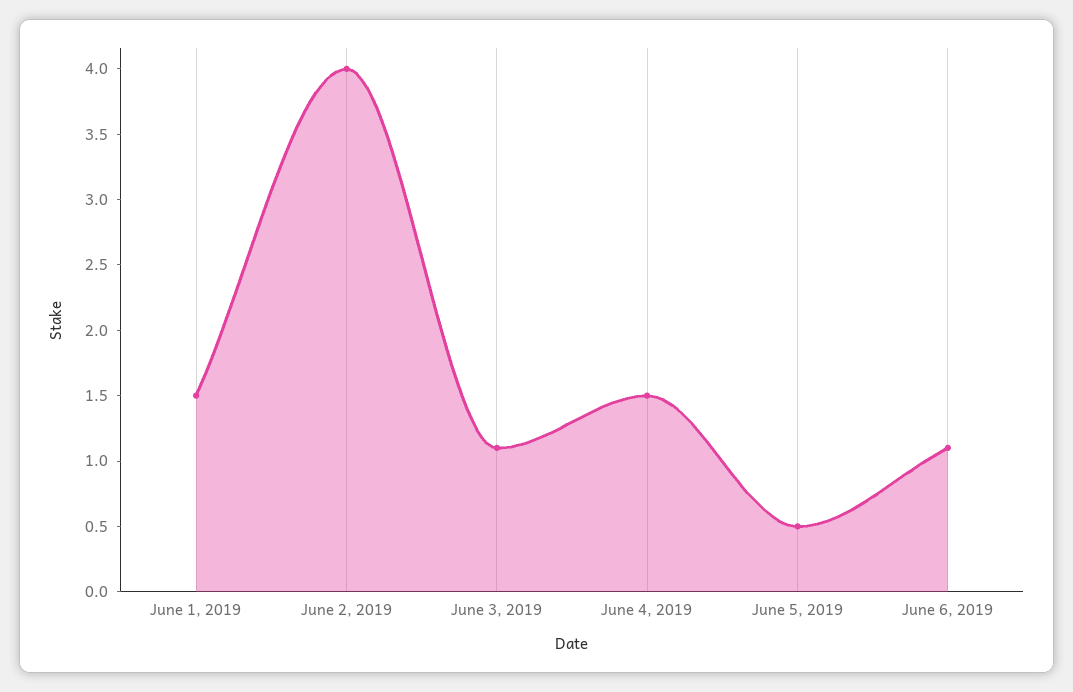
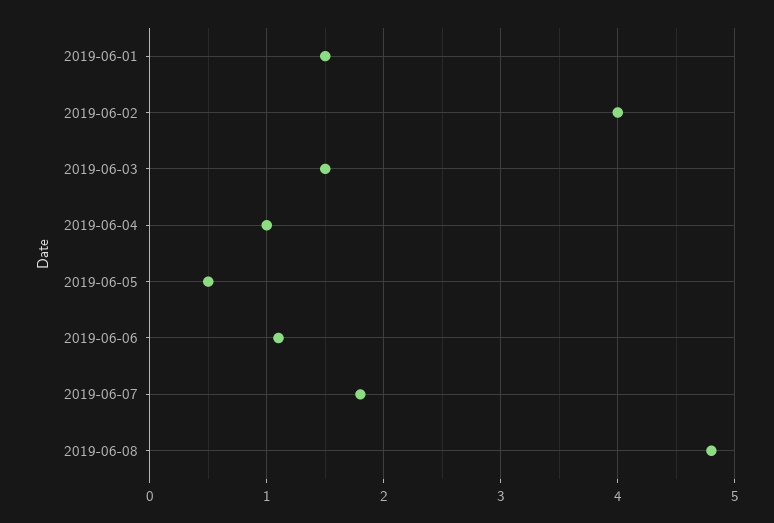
June 3, 2019: 1.1 -> 1.5
June 4, 2019: 1.5 -> 1
2019-06-07: none -> 1.8
2019-06-08: none -> 4.8

